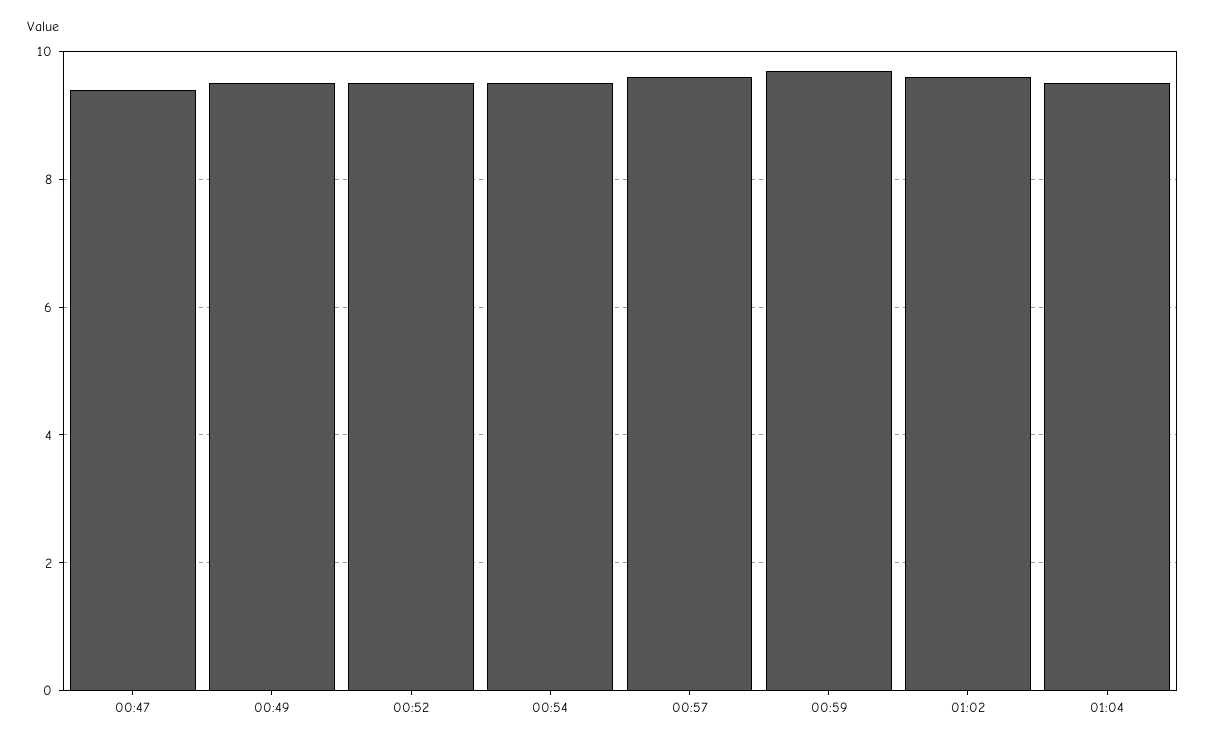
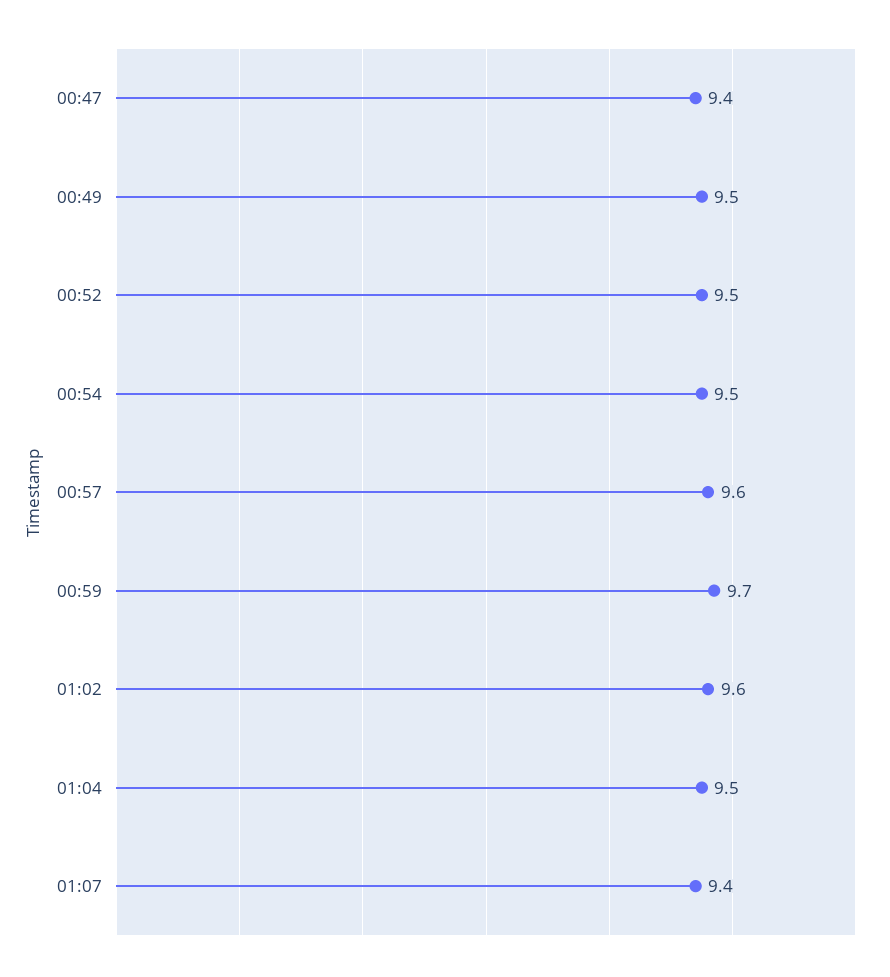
01:07: none -> 9.4

